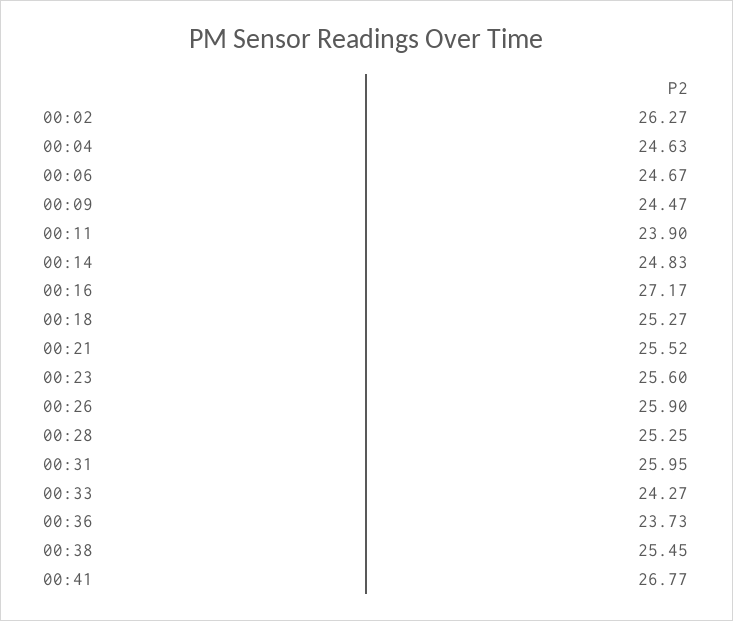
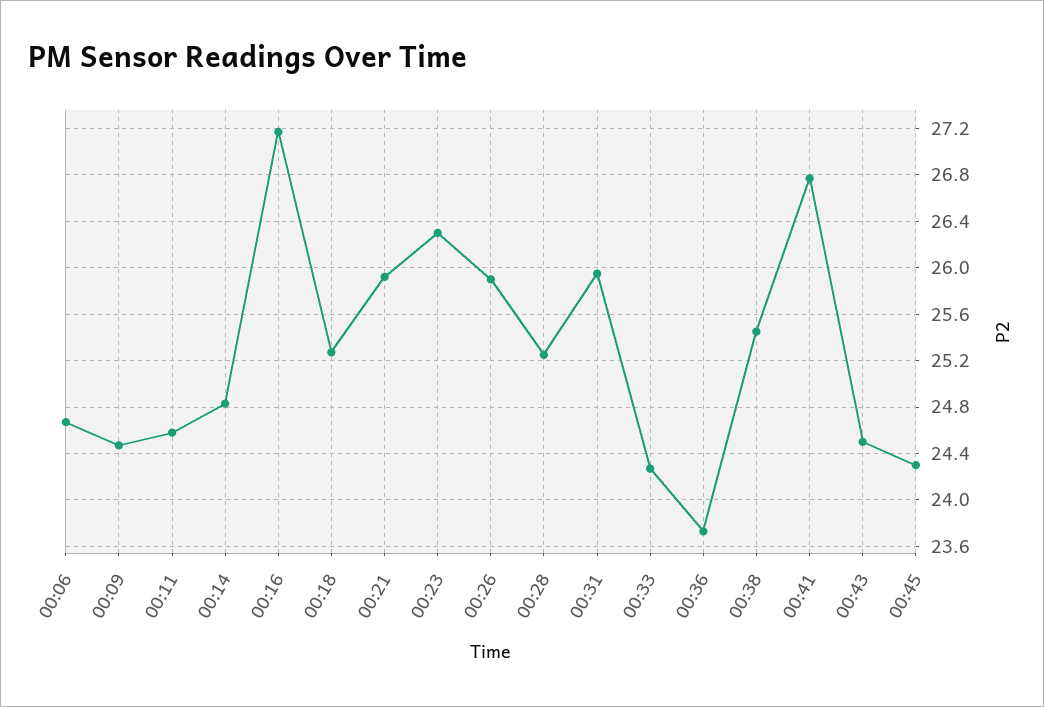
00:02: 26.27 -> none
00:04: 24.63 -> none
00:11: 23.9 -> 24.6
00:21: 25.52 -> 25.9
00:23: 25.6 -> 26.3
00:43: none -> 24.5
00:45: none -> 24.3

